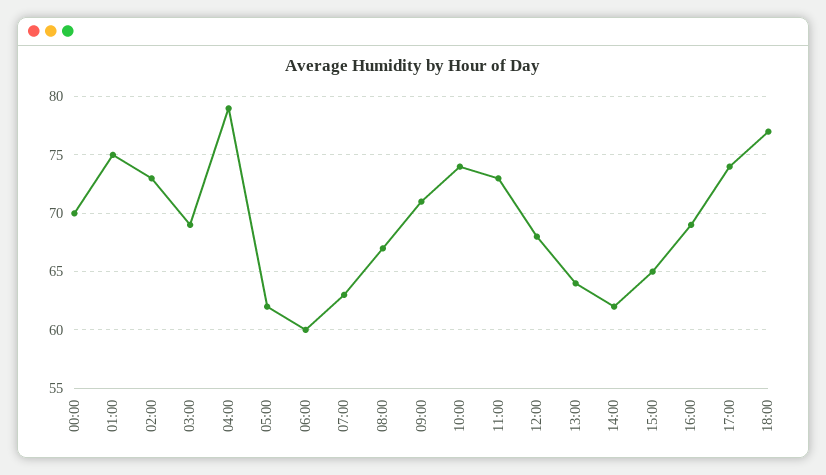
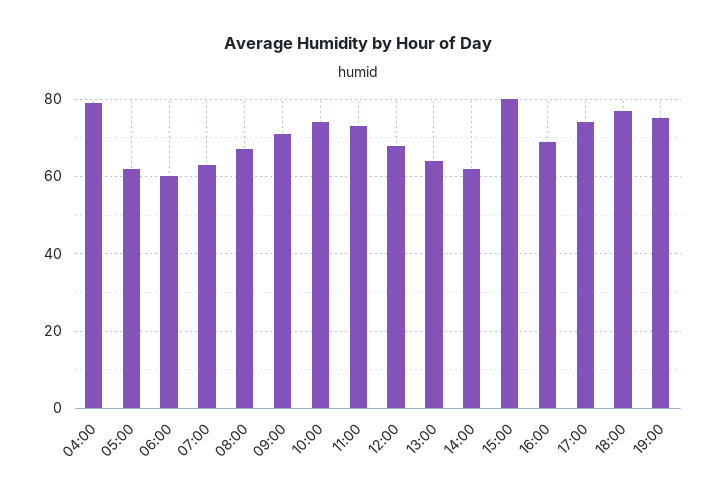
00:00: 70 -> none
01:00: 75 -> none
02:00: 73 -> none
03:00: 69 -> none
15:00: 65 -> 80
19:00: none -> 75

